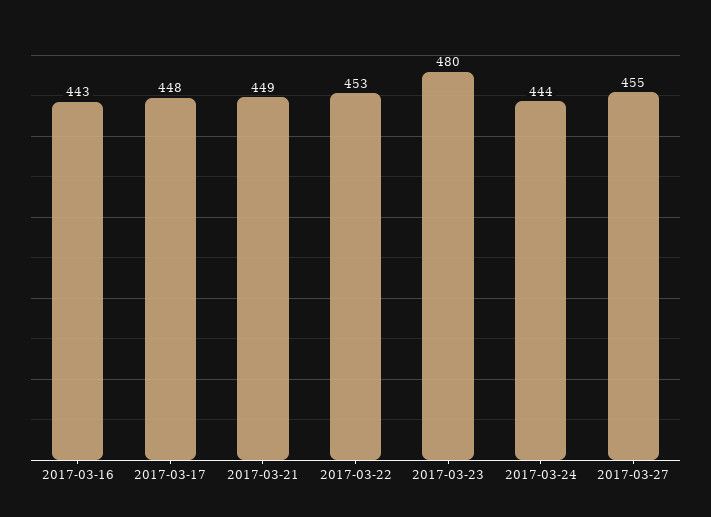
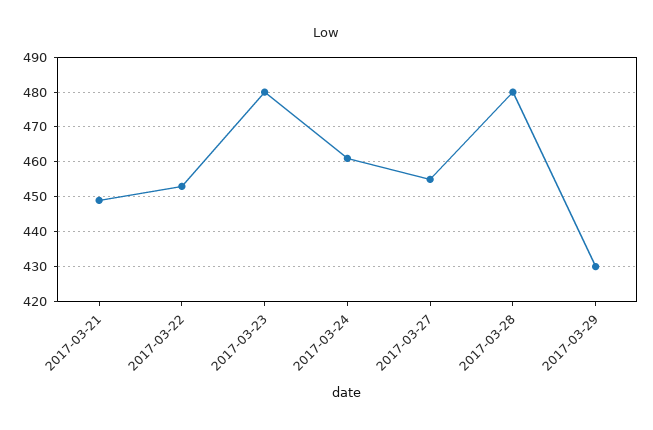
2017-03-16: 443 -> none
2017-03-17: 448 -> none
2017-03-24: 444 -> 460
2017-03-28: none -> 480
2017-03-29: none -> 430

